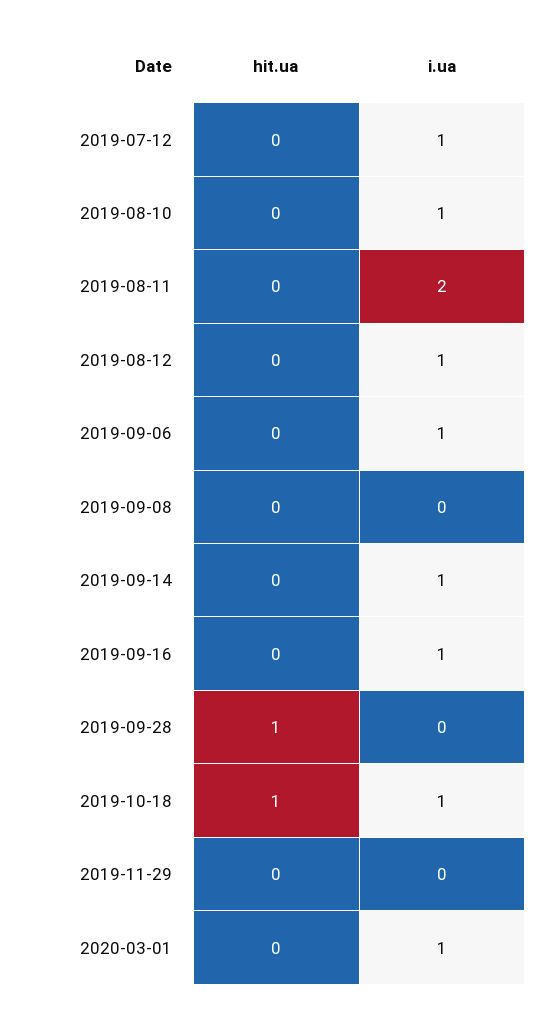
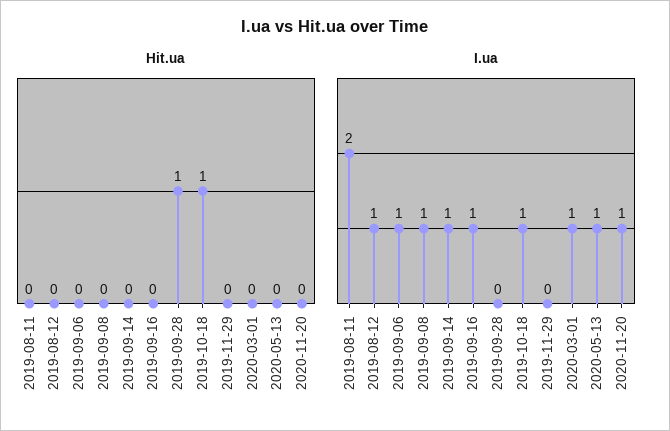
hit.ua, 2019-07-12: 0 -> none
i.ua, 2019-07-12: 1 -> none
hit.ua, 2019-08-10: 0 -> none
i.ua, 2019-08-10: 1 -> none
i.ua, 2019-09-08: 0 -> 1
hit.ua, 2020-05-13: none -> 0
hit.ua, 2020-11-20: none -> 0
i.ua, 2020-05-13: none -> 1
i.ua, 2020-11-20: none -> 1

